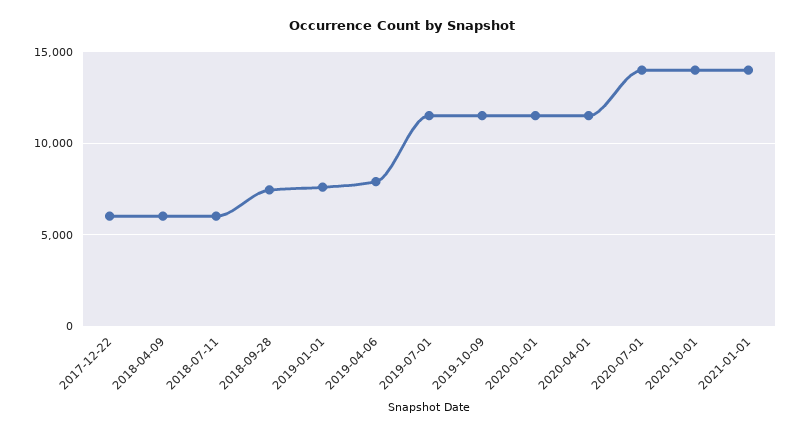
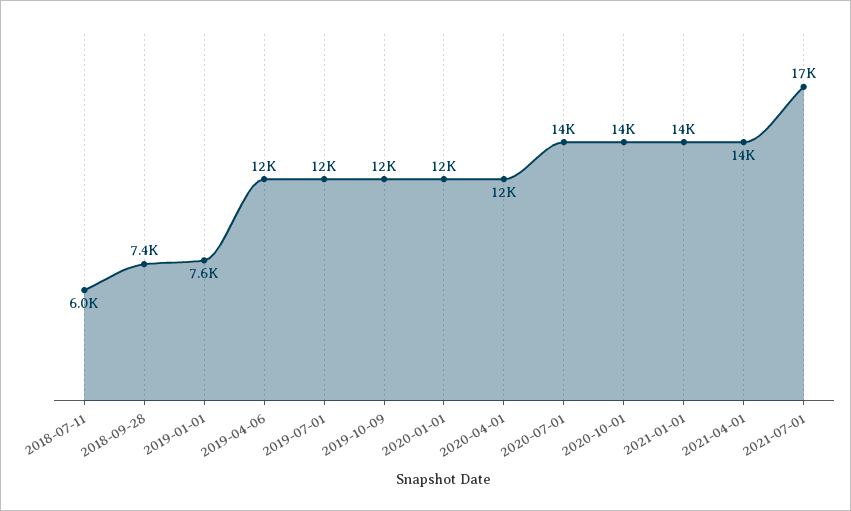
2017-12-22: 6000 -> none
2018-04-09: 6000 -> none
2019-04-06: 8000 -> 12000
2021-04-01: none -> 14000
2021-07-01: none -> 17000

